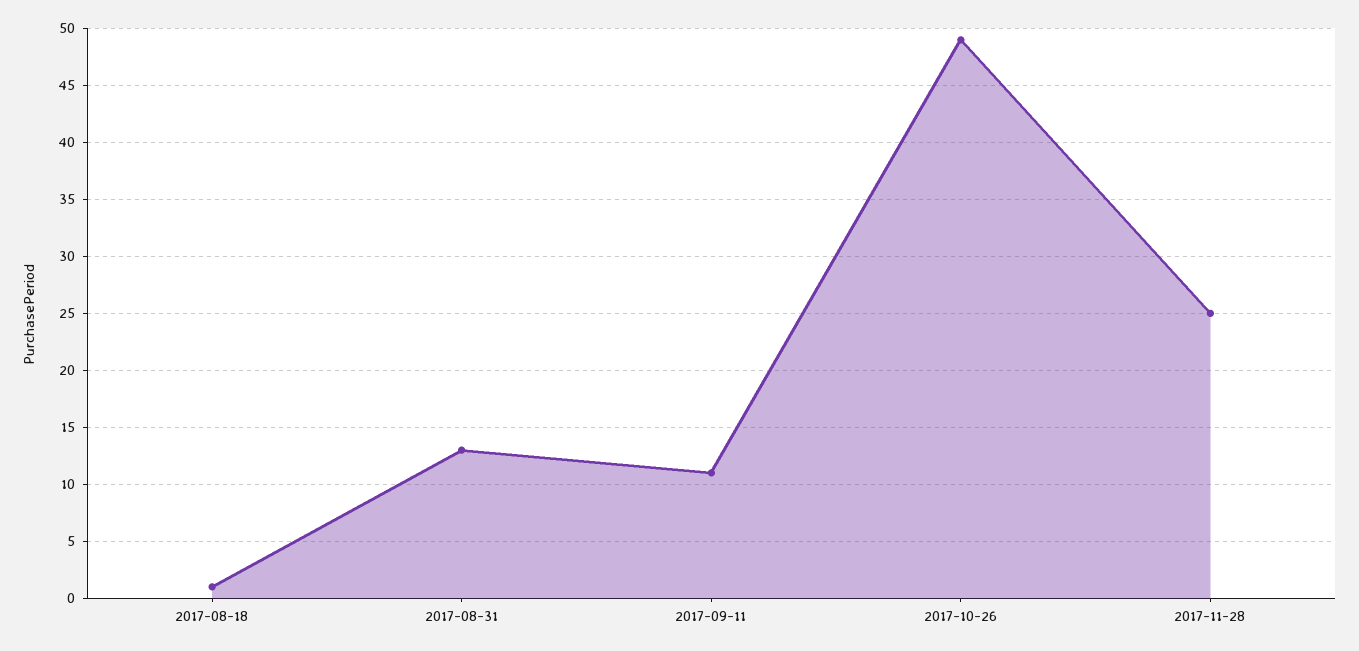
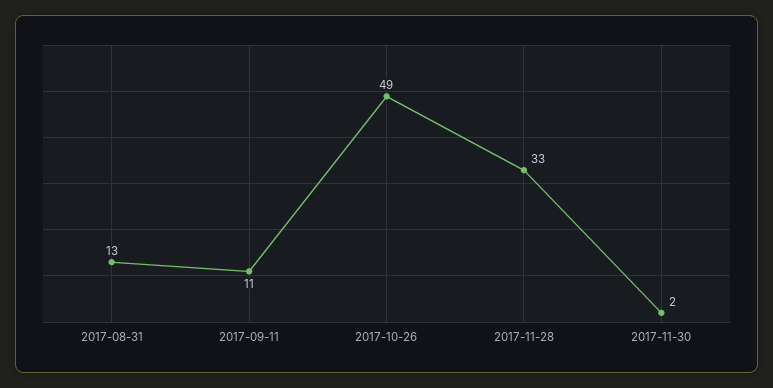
2017-08-18: 1 -> none
2017-11-28: 25 -> 33
2017-11-30: none -> 2

